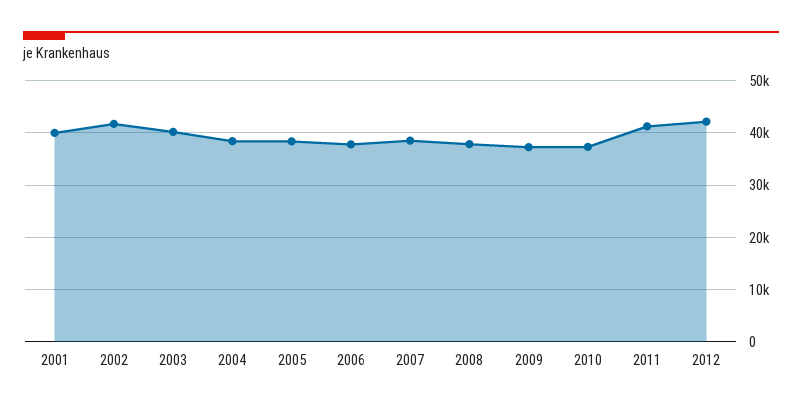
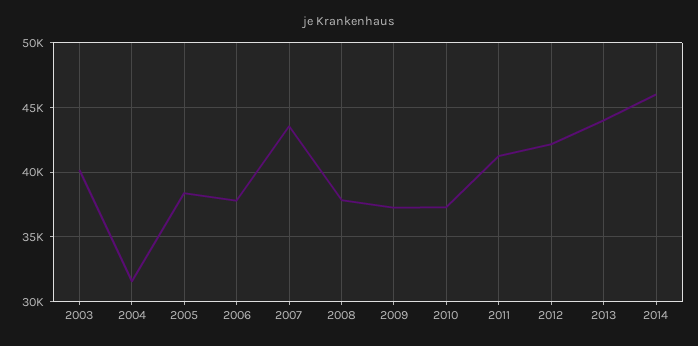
2001: 40000 -> none
2002: 42000 -> none
2004: 38000 -> 31500
2007: 38000 -> 43500
2013: none -> 44000
2014: none -> 46000

